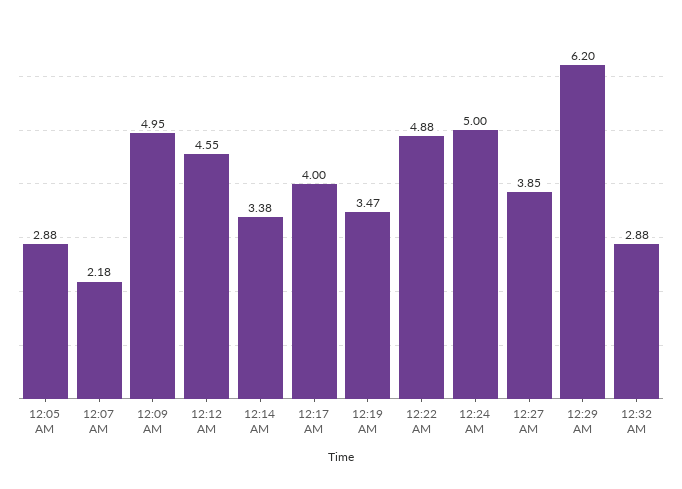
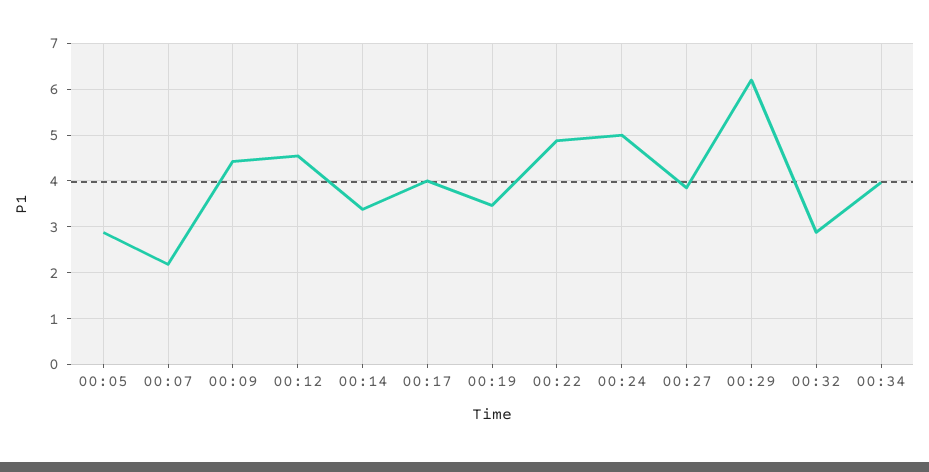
12:09 AM: 4.95 -> 4.4
00:34: none -> 4

